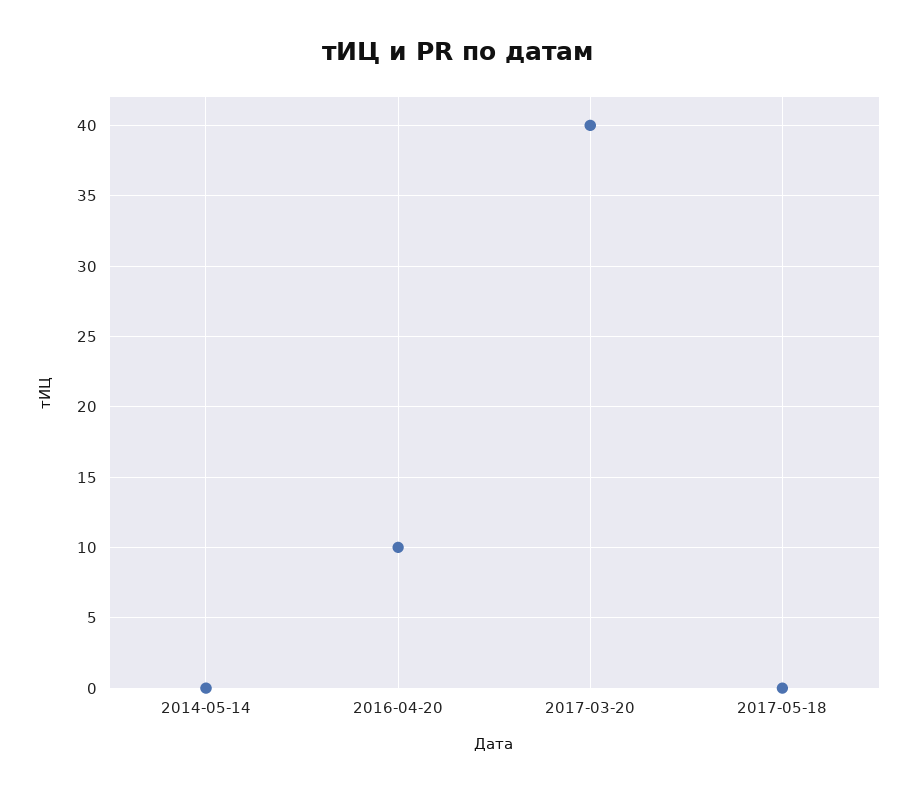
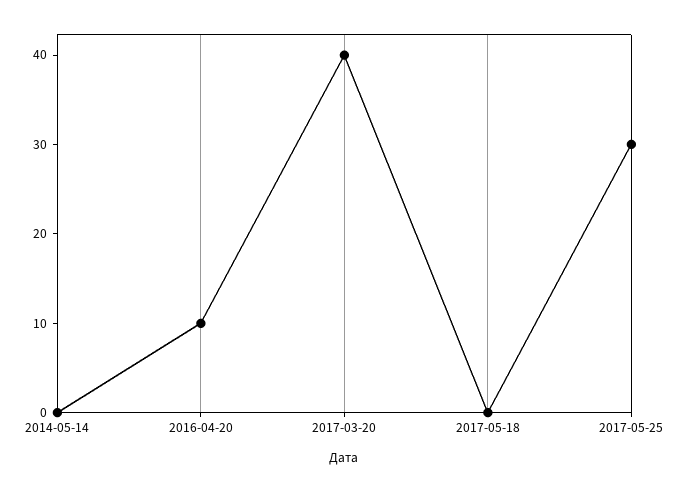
2017-05-25: none -> 30

